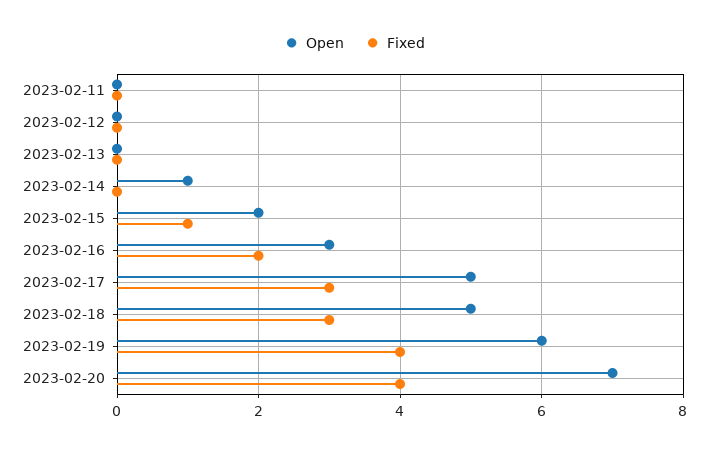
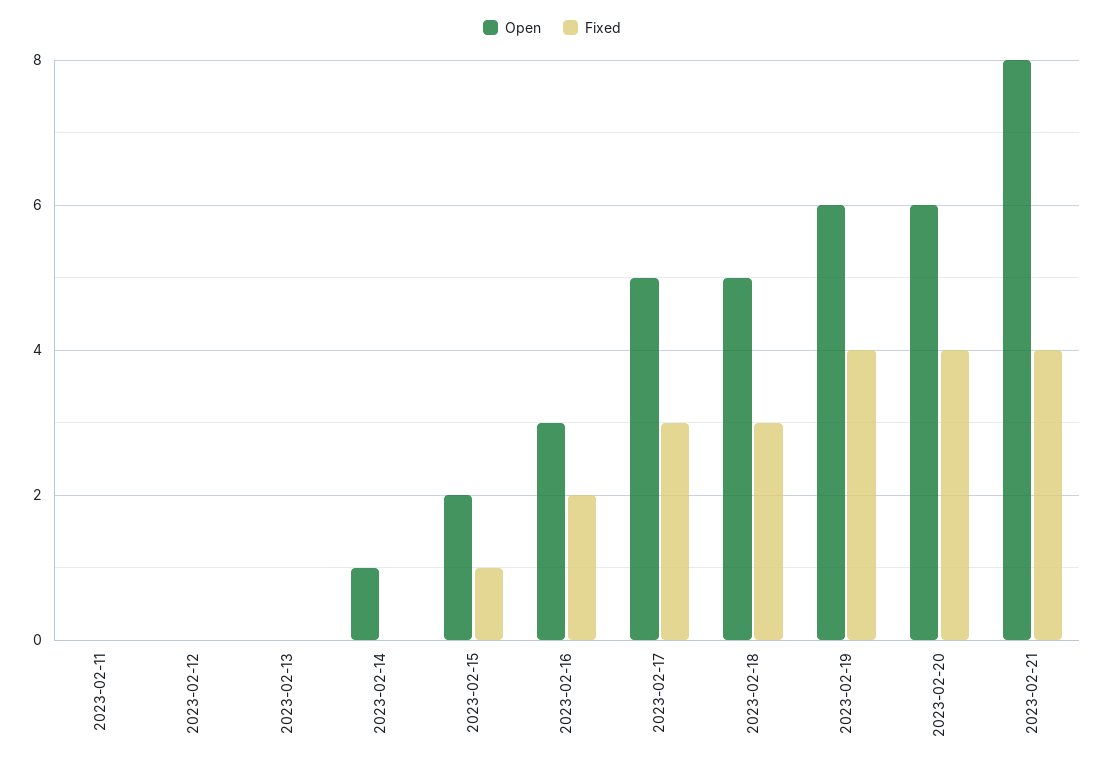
Open, 2023-02-20: 7 -> 6
Open, 2023-02-21: none -> 8
Fixed, 2023-02-21: none -> 4

